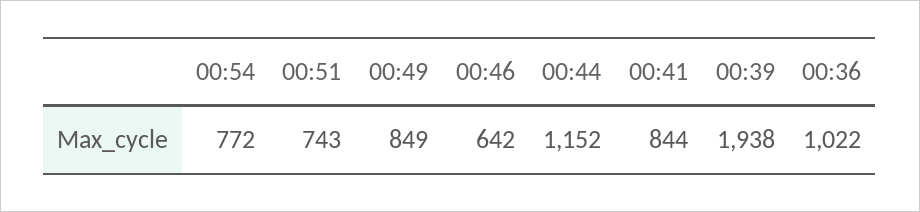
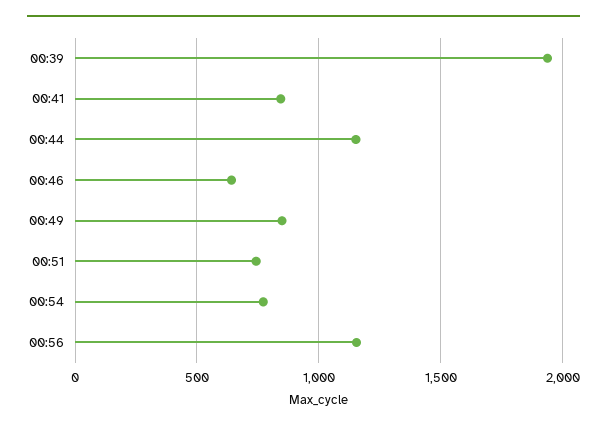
00:36: 1022 -> none
00:56: none -> 1150

